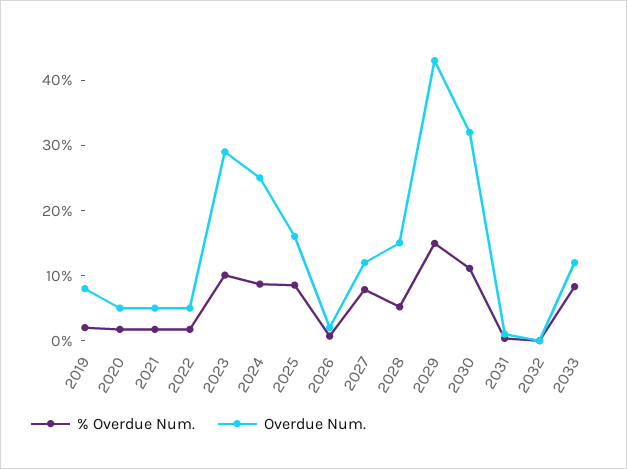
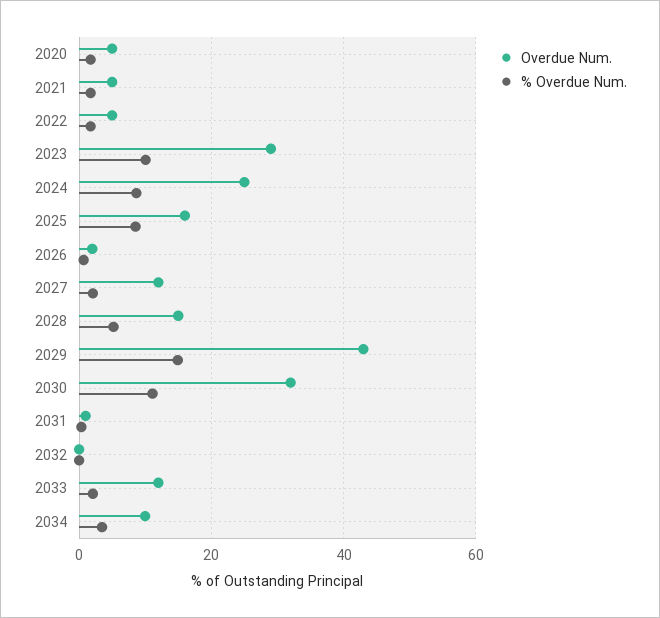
% Overdue Num., 2019: 2 -> none
Overdue Num., 2019: 8 -> none
% Overdue Num., 2027: 8 -> 2
% Overdue Num., 2033: 8 -> 2
Overdue Num., 2034: none -> 10
% Overdue Num., 2034: none -> 4

